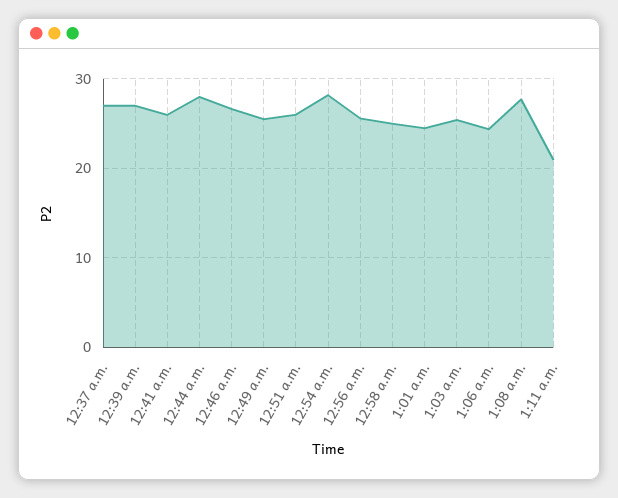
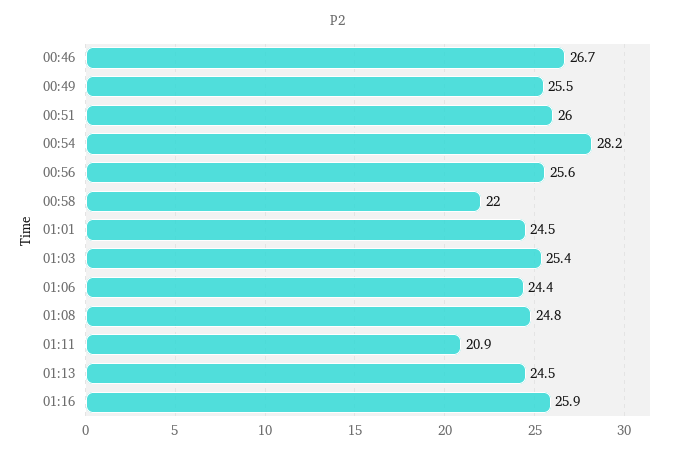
12:37 a.m.: 27 -> none
12:39 a.m.: 27 -> none
12:41 a.m.: 26 -> none
12:44 a.m.: 28 -> none
12:58 a.m.: 25 -> 22
1:08 a.m.: 28 -> 24.8
01:13: none -> 24.5
01:16: none -> 25.9

